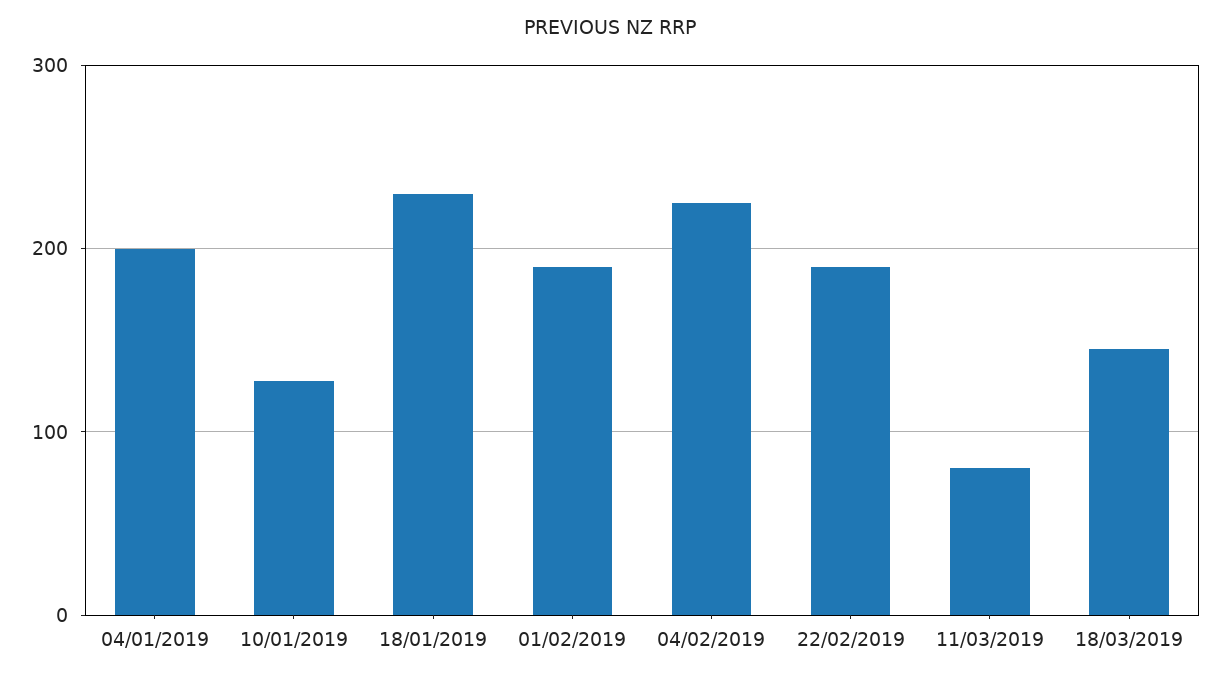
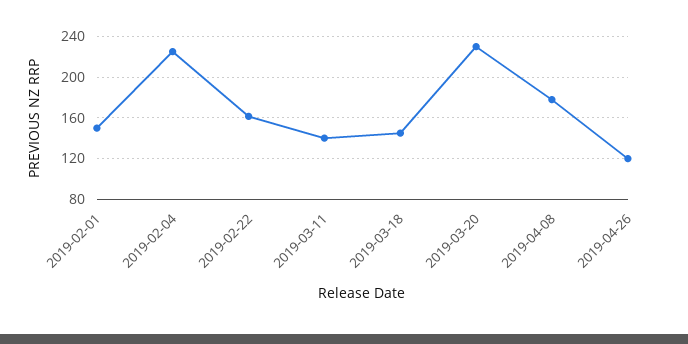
04/01/2019: 200 -> none
10/01/2019: 130 -> none
18/01/2019: 230 -> none
01/02/2019: 190 -> 150
22/02/2019: 190 -> 160
11/03/2019: 80 -> 140
2019-03-20: none -> 230
2019-04-08: none -> 180
2019-04-26: none -> 120

